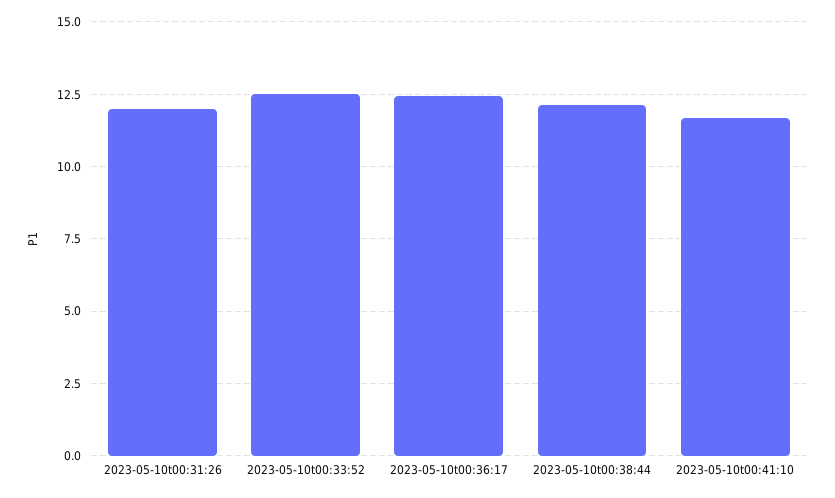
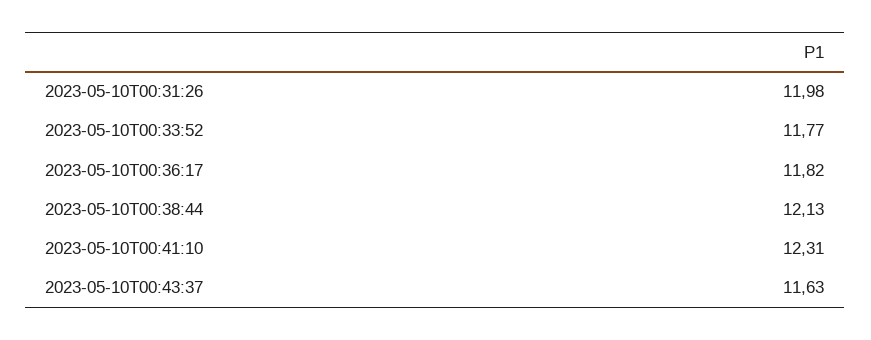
2023-05-10t00:33:52: 12.5 -> 11.77
2023-05-10t00:36:17: 12.5 -> 11.82
2023-05-10t00:41:10: 11.75 -> 12.31
2023-05-10T00:43:37: none -> 11.63

